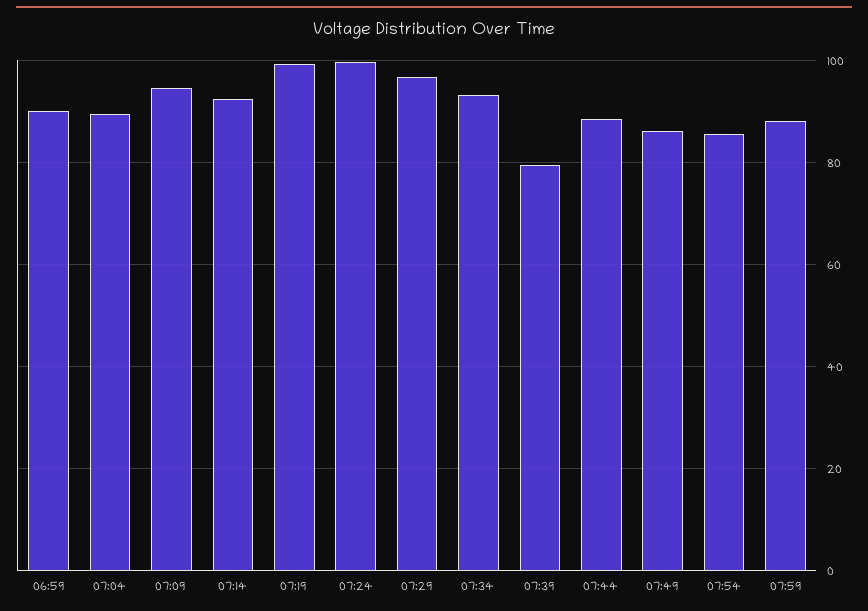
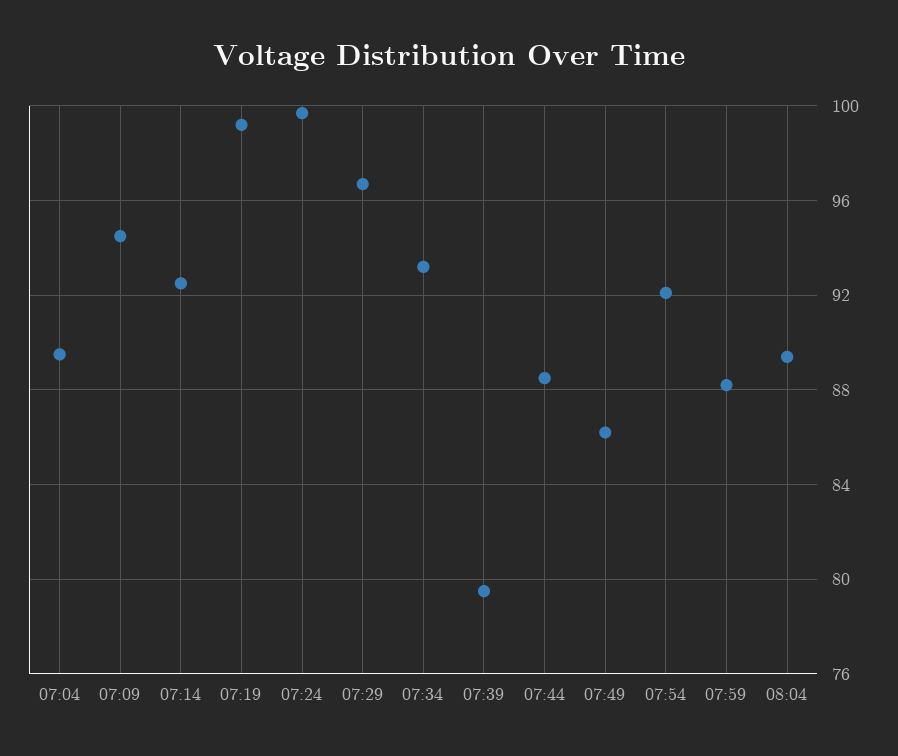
06:59: 90 -> none
07:54: 86 -> 92
08:04: none -> 89.5

